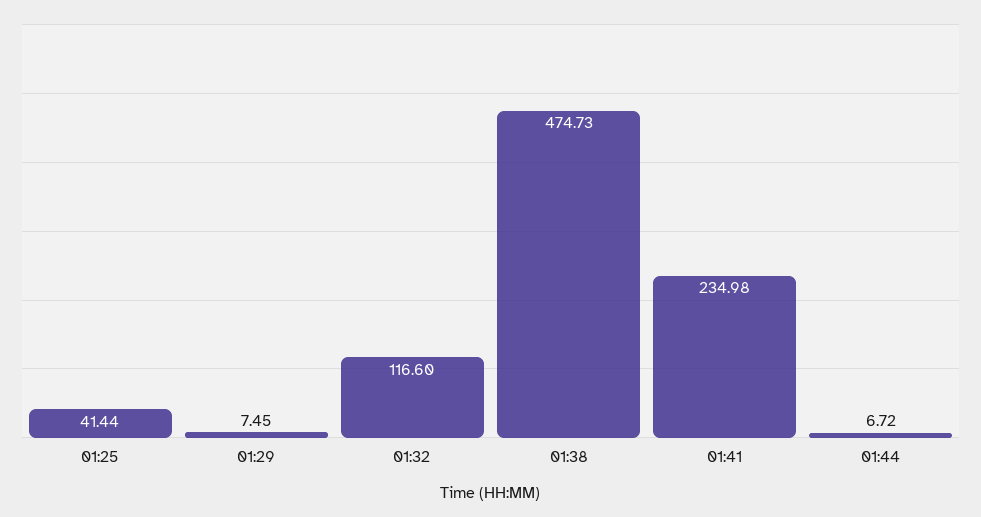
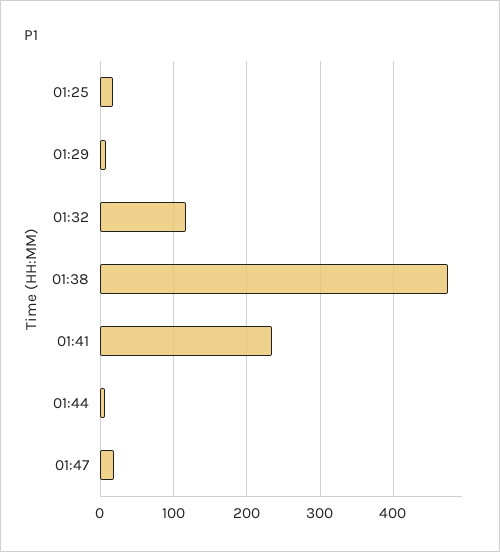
01:25: 41.44 -> 20
01:47: none -> 20

